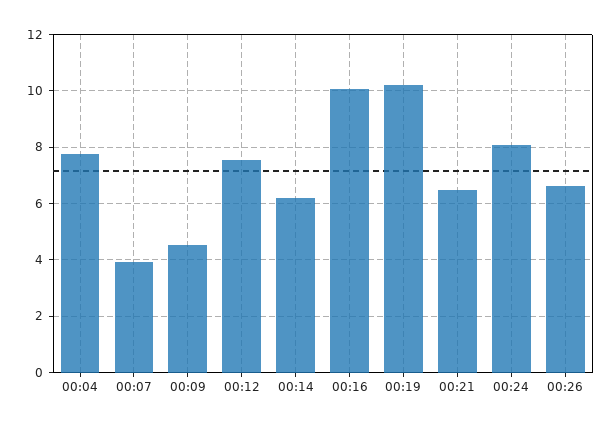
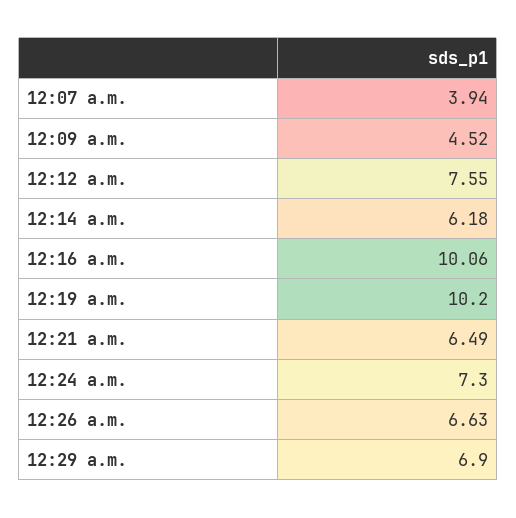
00:04: 7.75 -> none
00:24: 8 -> 7.3
12:29 a.m.: none -> 6.9

